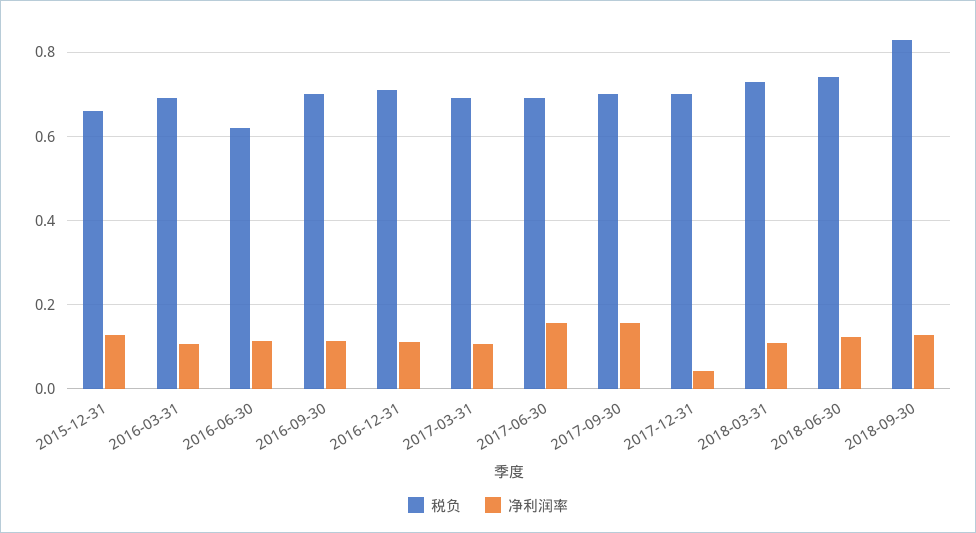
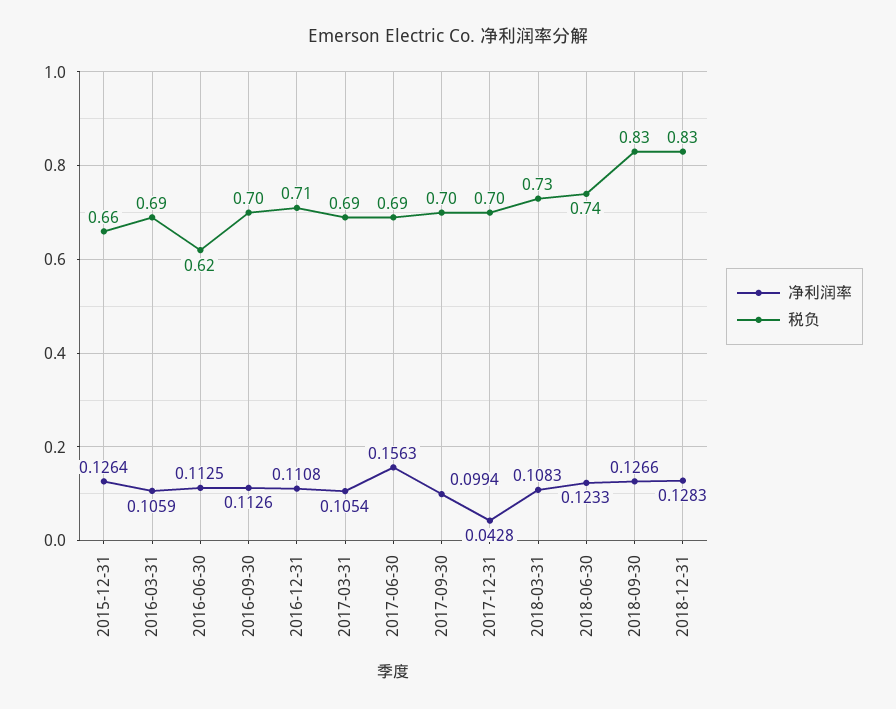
净利润率, 2017-09-30: 0.16 -> 0.0994
净利润率, 2018-12-31: none -> 0.1283
税负, 2018-12-31: none -> 0.83

